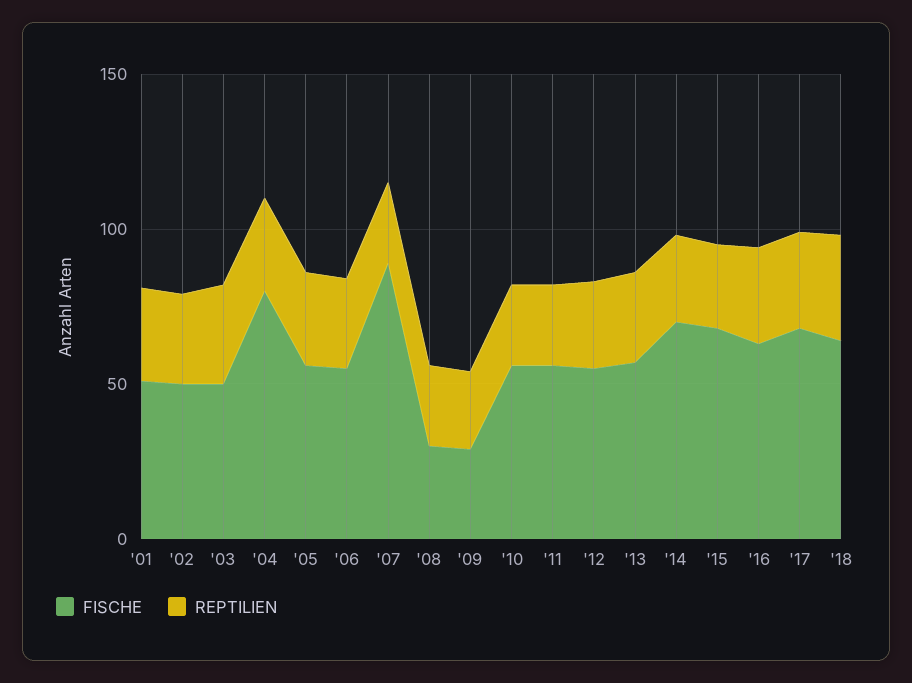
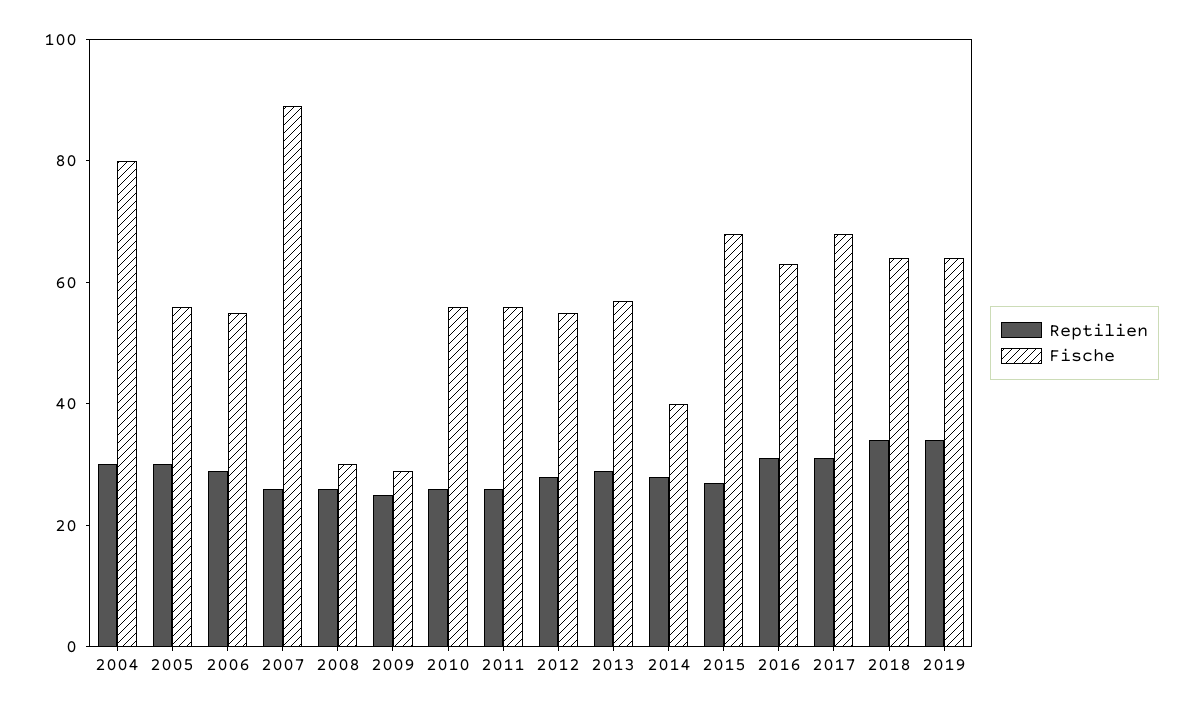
FISCHE, '01: 50 -> none
REPTILIEN, '01: 30 -> none
FISCHE, '02: 50 -> none
REPTILIEN, '02: 30 -> none
FISCHE, '03: 50 -> none
REPTILIEN, '03: 30 -> none
FISCHE, '14: 70 -> 40
REPTILIEN, 2019: none -> 35
FISCHE, 2019: none -> 65

